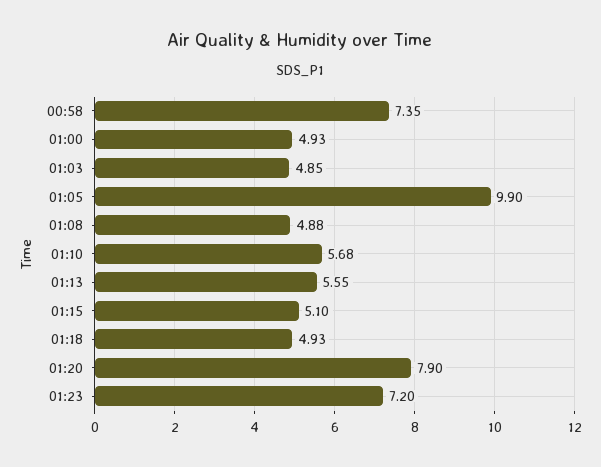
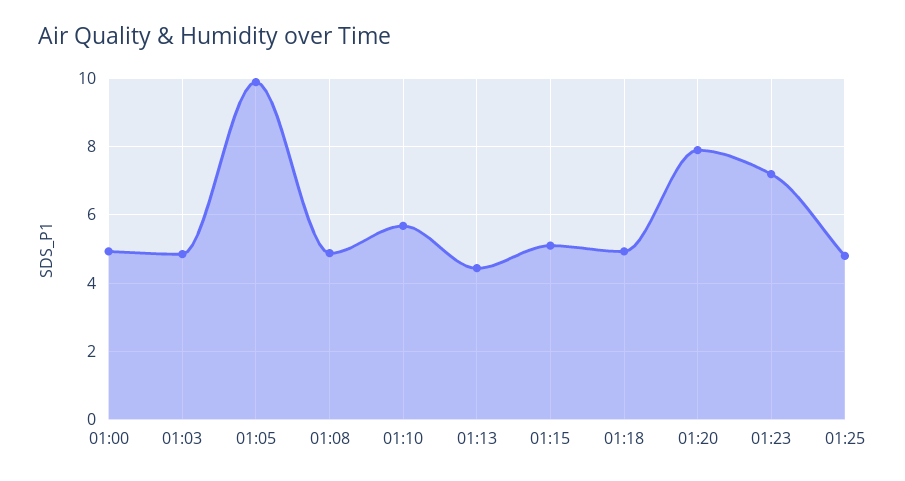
00:58: 7.35 -> none
01:13: 5.55 -> 4.4
01:25: none -> 4.8

